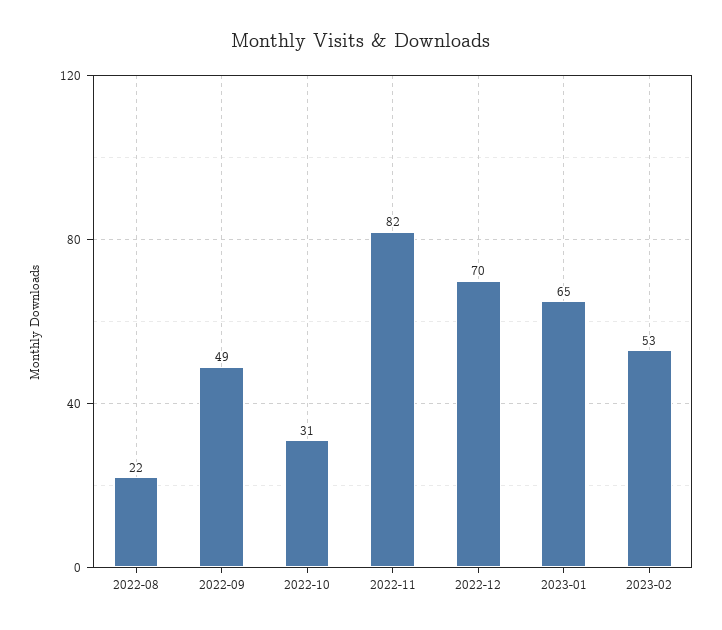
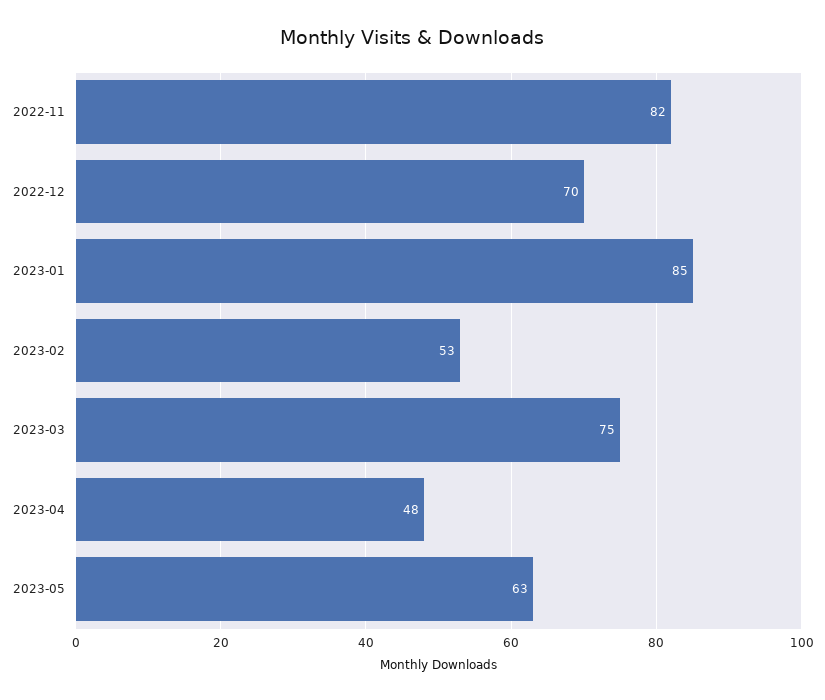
2022-08: 22 -> none
2022-09: 49 -> none
2022-10: 31 -> none
2023-01: 65 -> 85
2023-03: none -> 75
2023-04: none -> 48
2023-05: none -> 63

